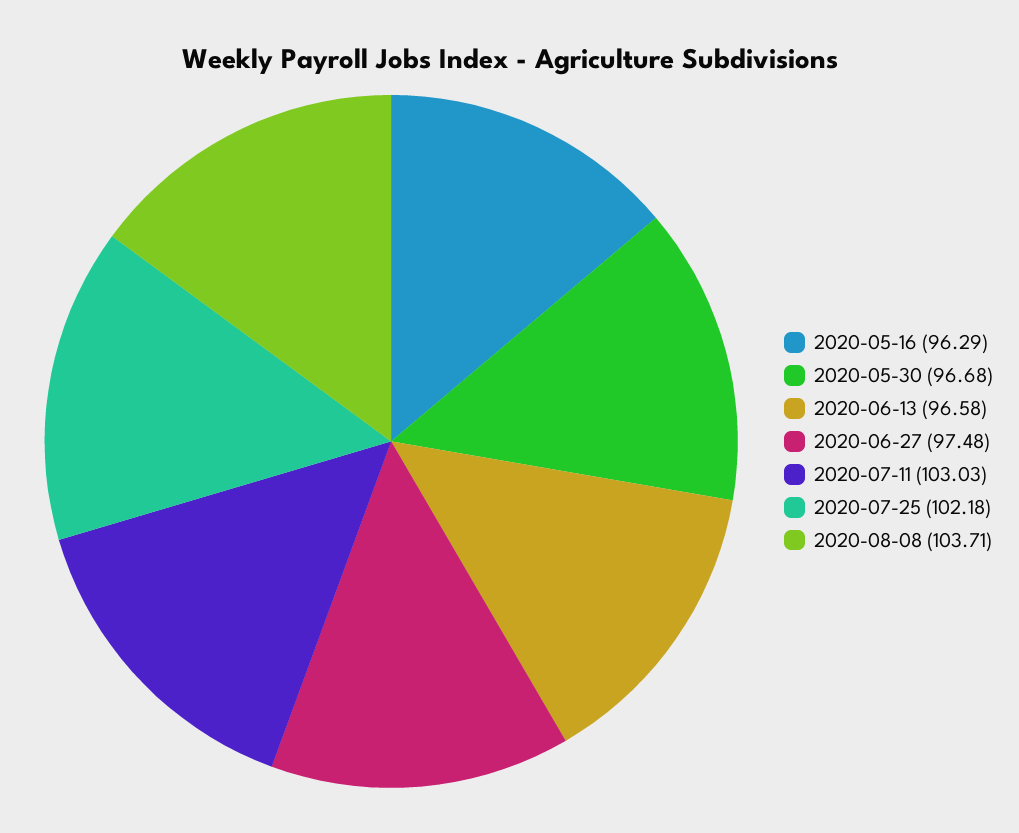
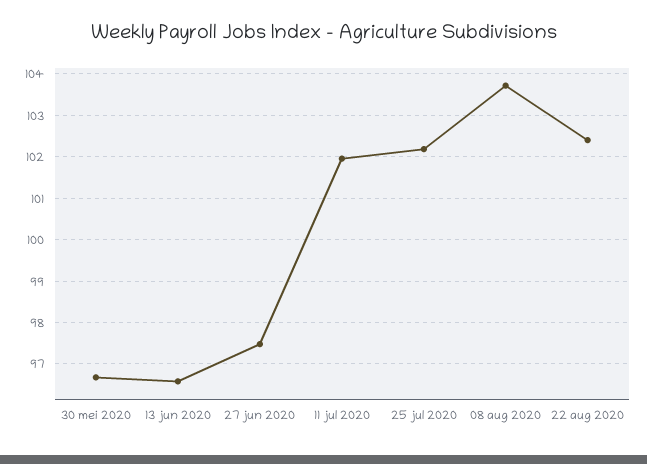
2020-05-16: 96.29 -> none
2020-07-11: 103.03 -> 102
22 aug 2020: none -> 102.4

